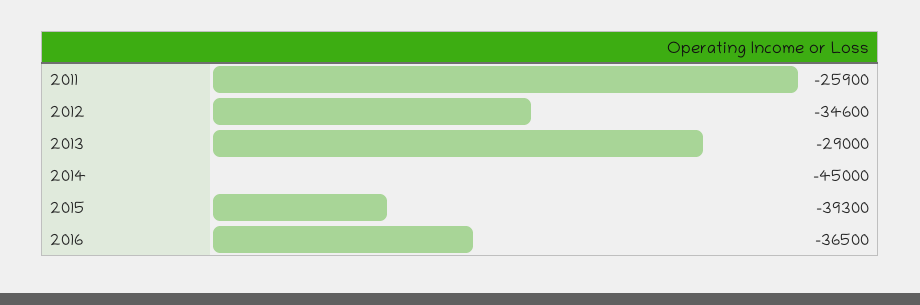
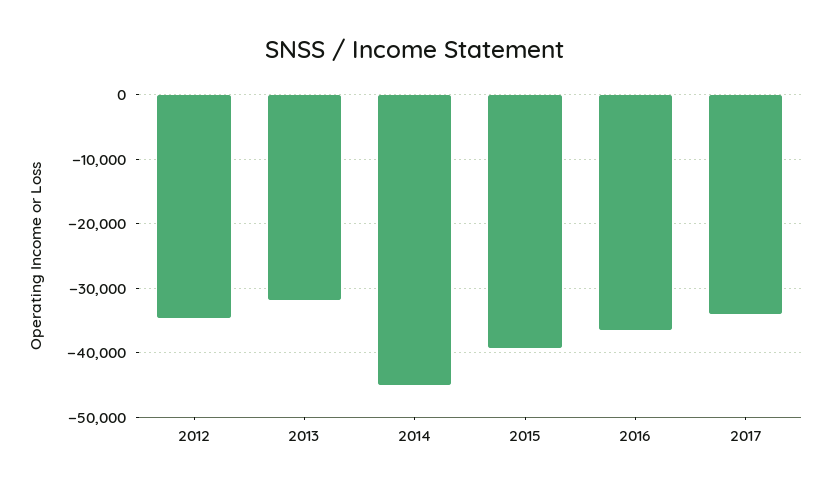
2011: -25900 -> none
2013: -29000 -> -32000
2017: none -> -34000

